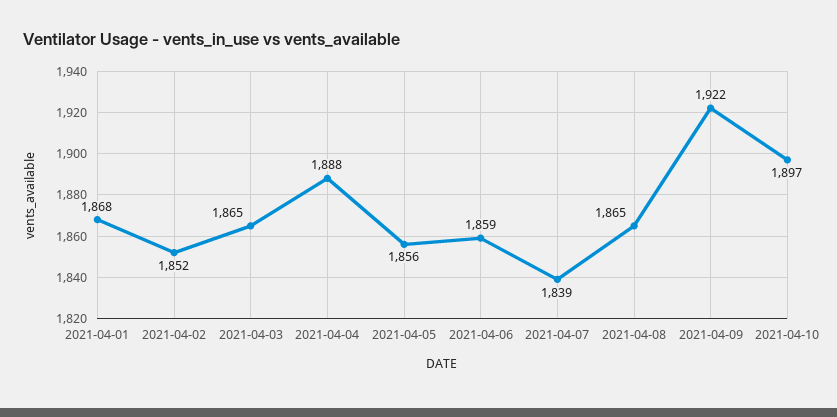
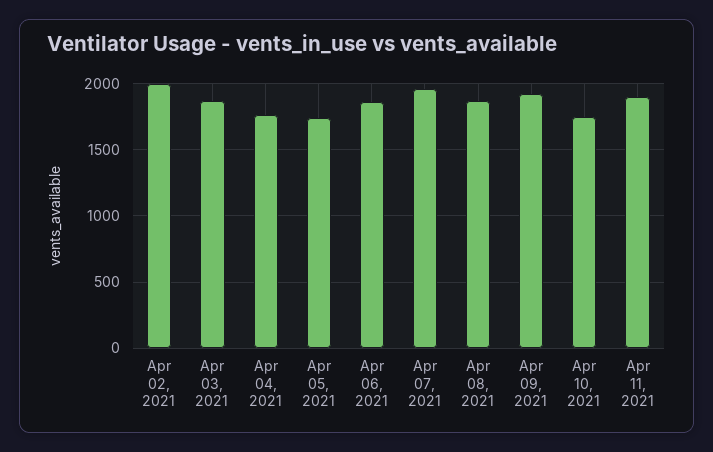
2021-04-01: 1868 -> none
2021-04-02: 1852 -> 2000
2021-04-04: 1888 -> 1750
2021-04-05: 1856 -> 1750
2021-04-07: 1839 -> 1950
2021-04-10: 1897 -> 1750
Apr 11, 2021: none -> 1900

